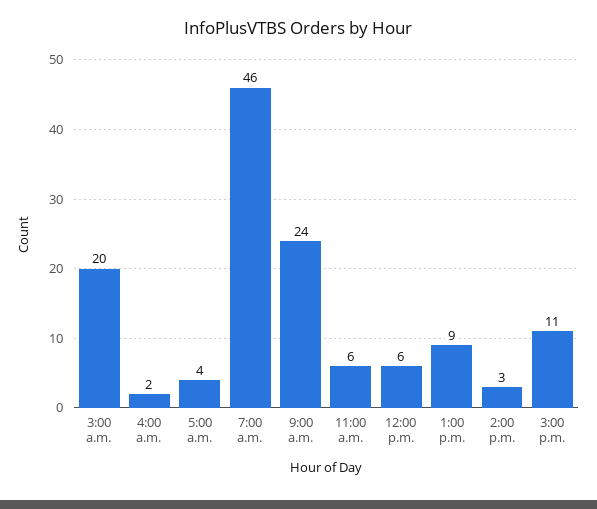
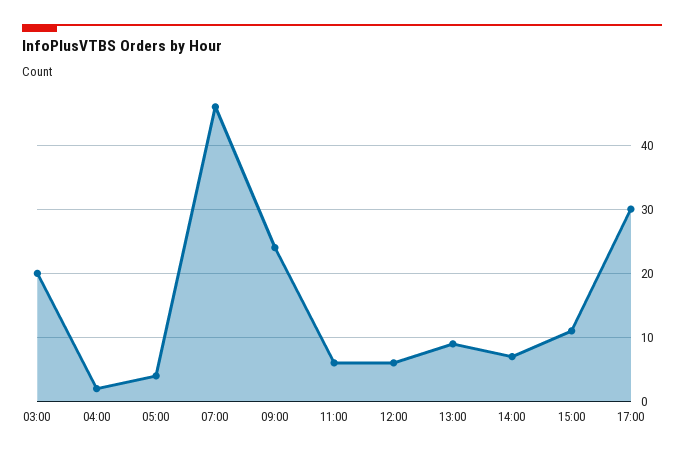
2:00 p.m.: 3 -> 7
17:00: none -> 30

